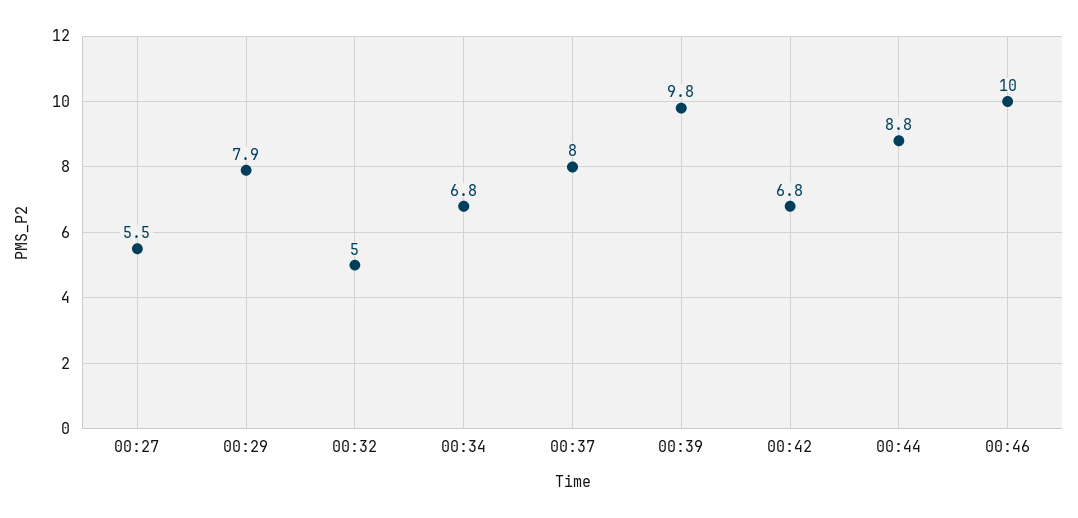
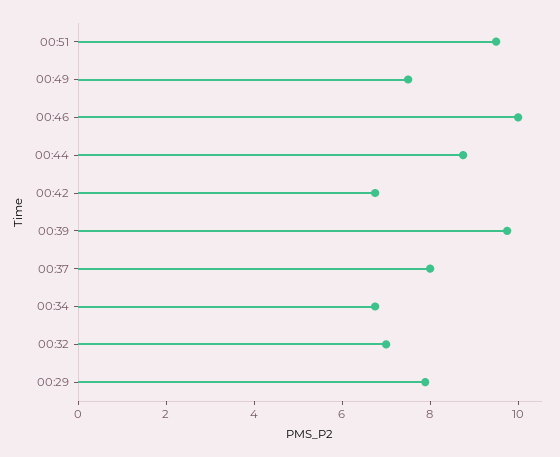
00:27: 5.5 -> none
00:32: 5 -> 7
00:51: none -> 9.5
00:49: none -> 7.5

